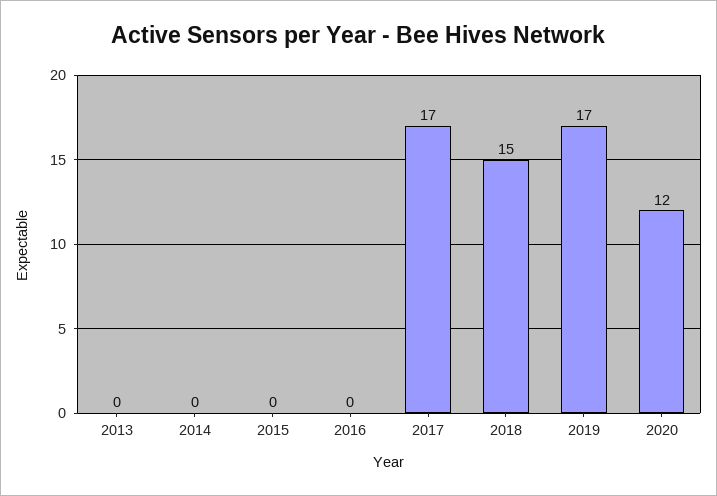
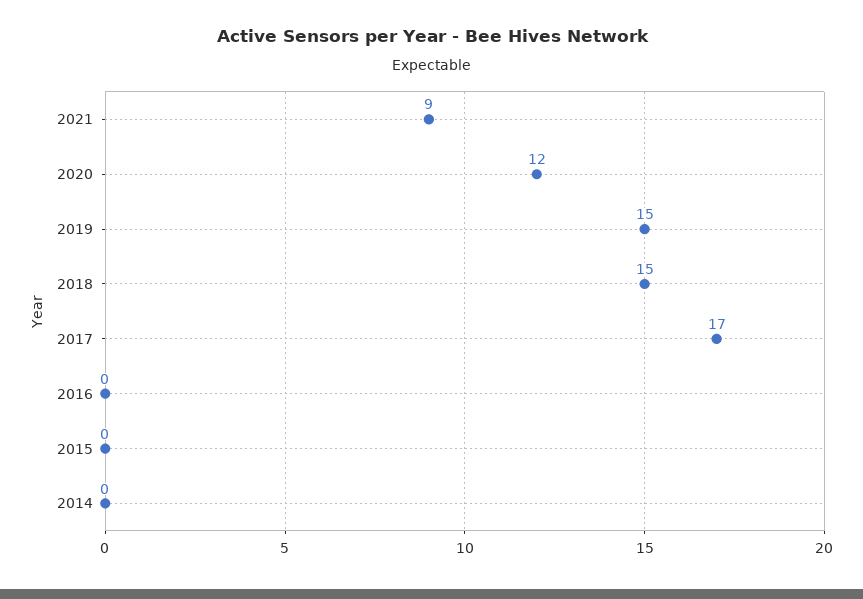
2013: 0 -> none
2019: 17 -> 15
2021: none -> 9

